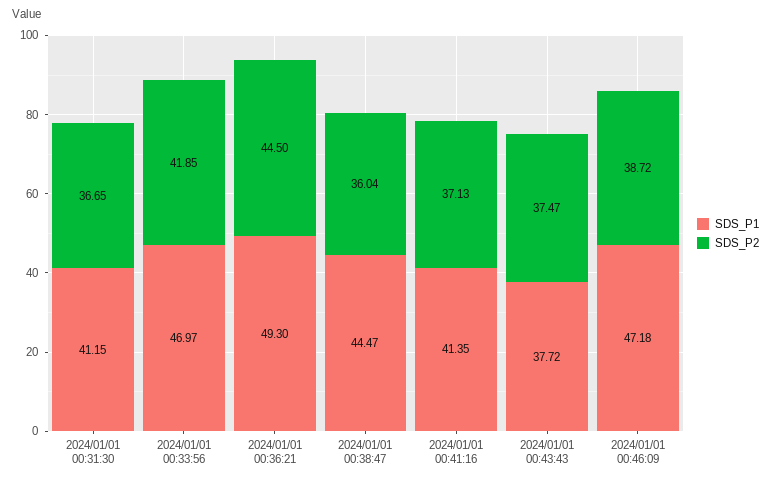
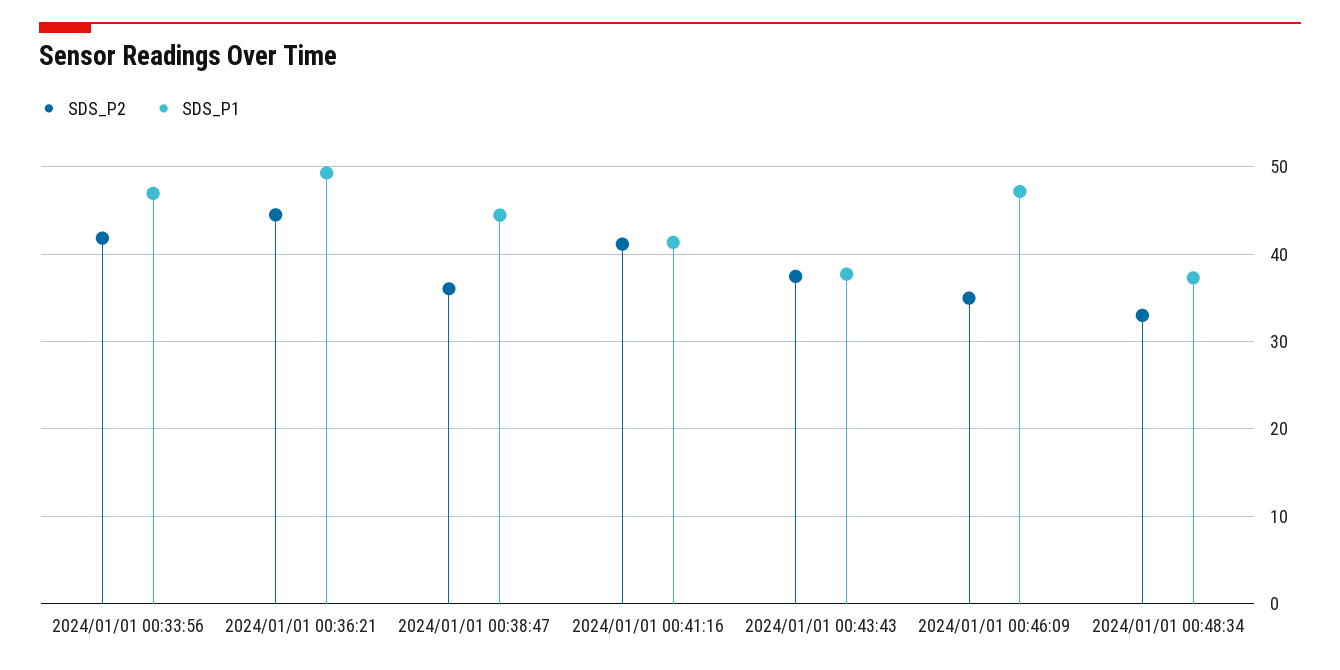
SDS_P1, 2024/01/01 00:31:30: 41.15 -> none
SDS_P2, 2024/01/01 00:31:30: 36.65 -> none
SDS_P2, 2024/01/01 00:41:16: 37.13 -> 41
SDS_P2, 2024/01/01 00:46:09: 38.72 -> 35
SDS_P2, 2024/01/01 00:48:34: none -> 33
SDS_P1, 2024/01/01 00:48:34: none -> 37

